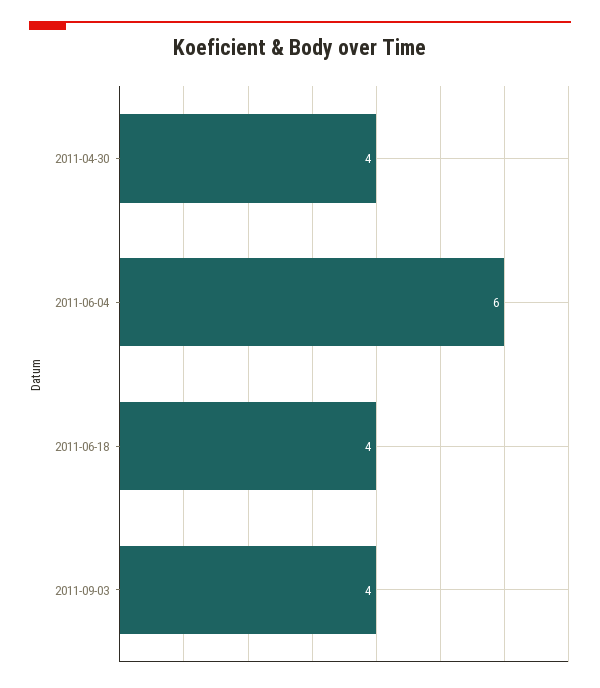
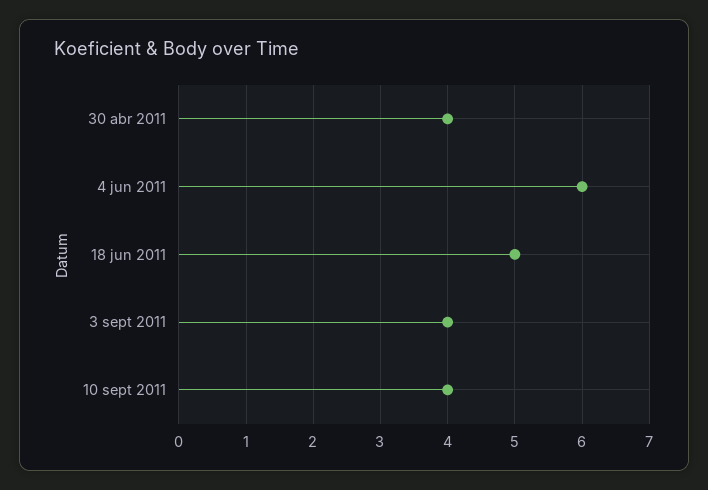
2011-06-18: 4 -> 5
10 sept 2011: none -> 4

